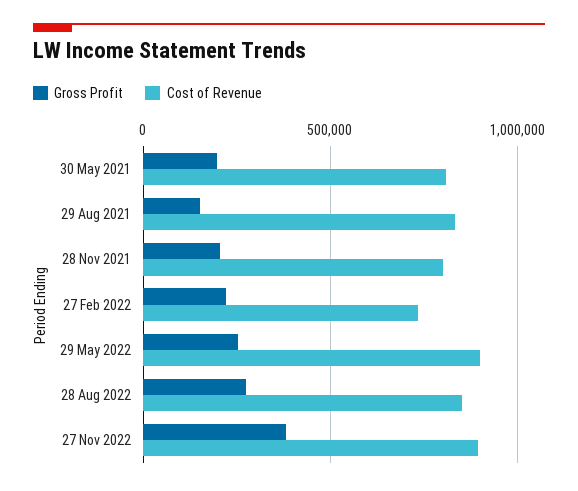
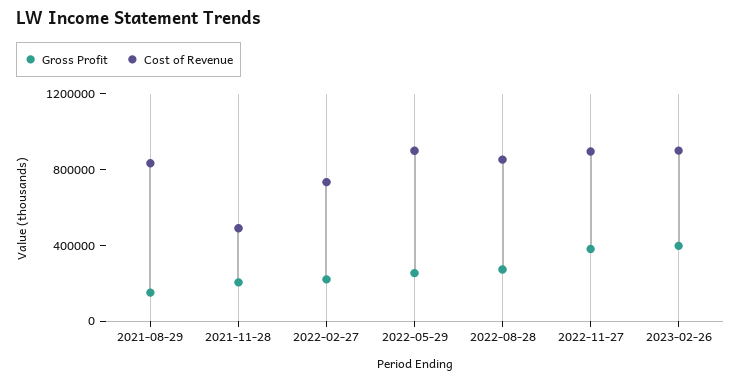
Gross Profit, 30 May 2021: 200000 -> none
Cost of Revenue, 30 May 2021: 800000 -> none
Cost of Revenue, 28 Nov 2021: 800000 -> 500000
Gross Profit, 2023-02-26: none -> 400000
Cost of Revenue, 2023-02-26: none -> 900000

